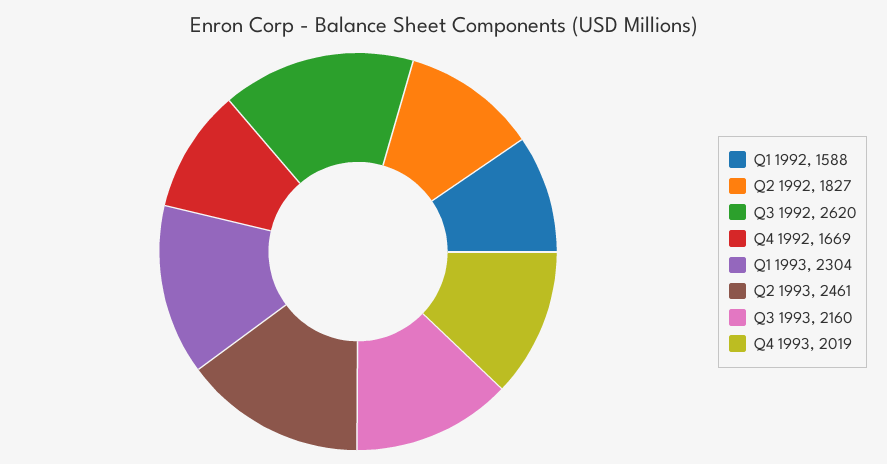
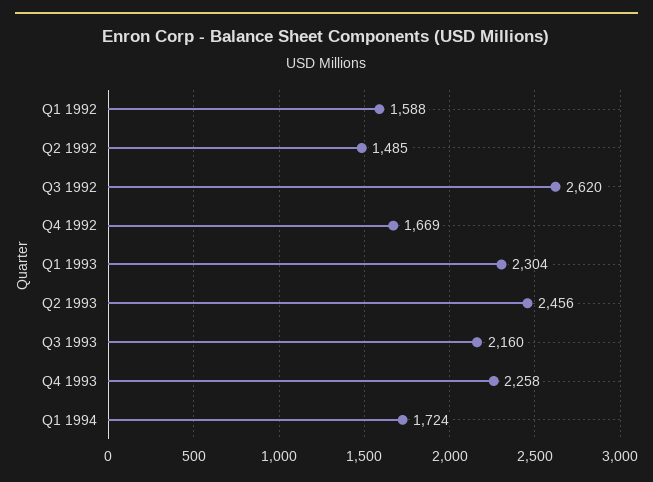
Q2 1992: 1827 -> 1485
Q2 1993: 2461 -> 2456
Q4 1993: 2019 -> 2258
Q1 1994: none -> 1724

